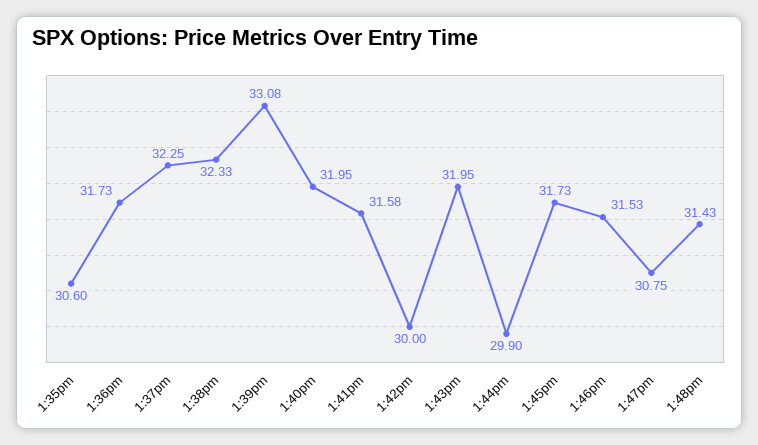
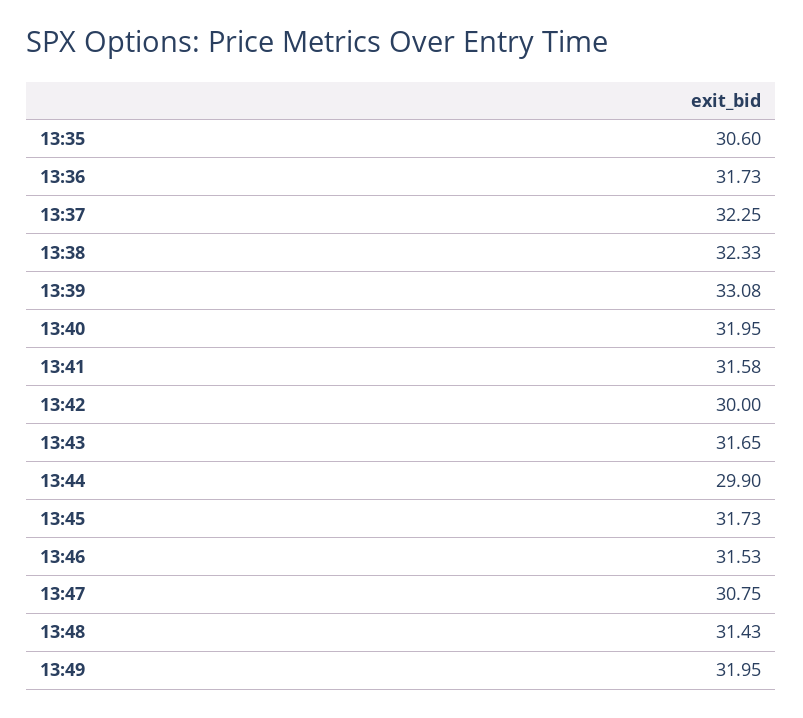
1:43pm: 31.95 -> 31.65
13:49: none -> 31.95

